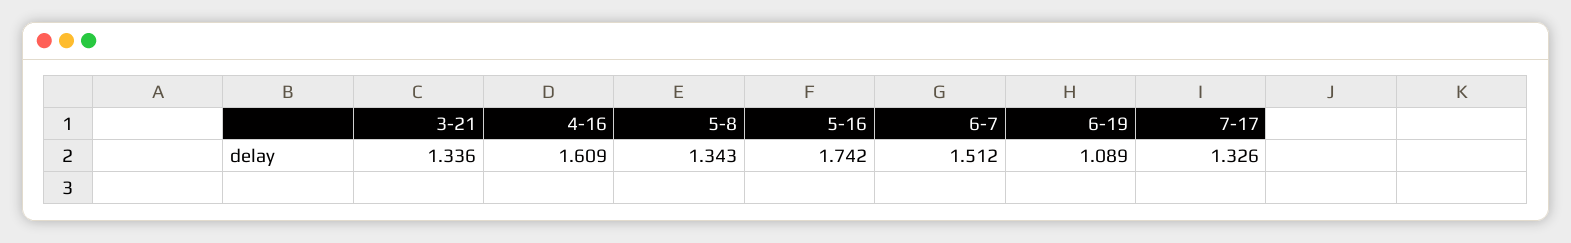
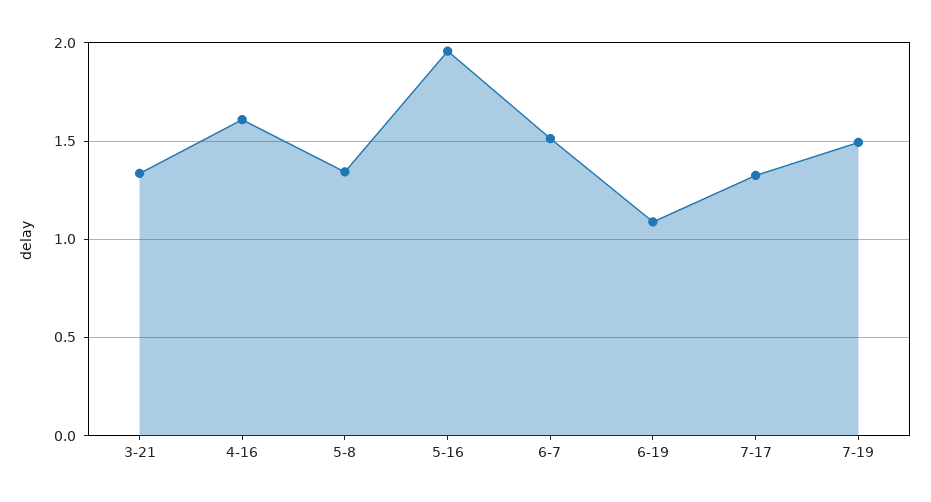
5-16: 1.742 -> 1.95
7-19: none -> 1.5

